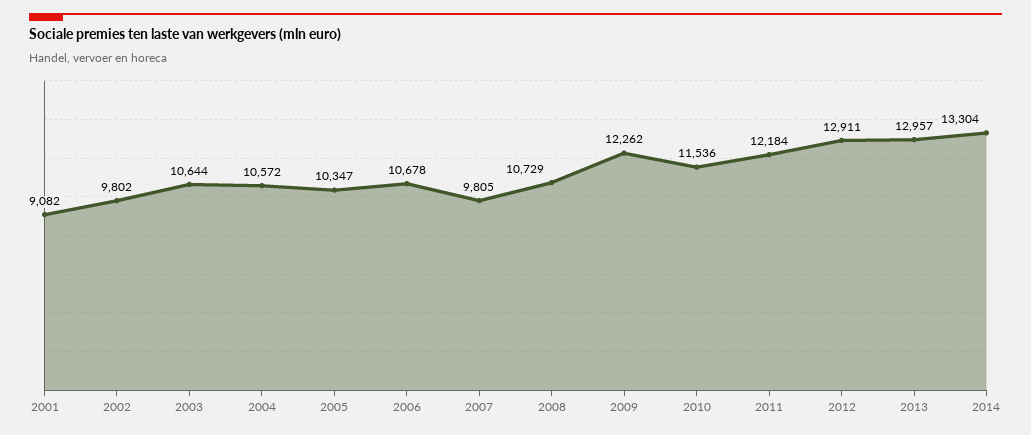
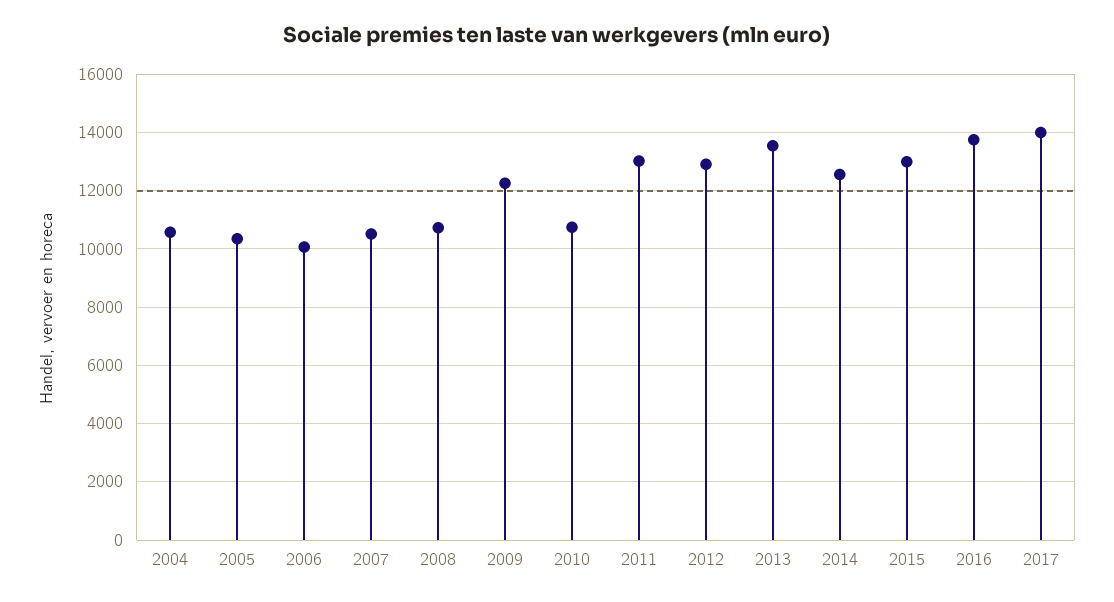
2001: 9082 -> none
2002: 9802 -> none
2003: 10644 -> none
2006: 10678 -> 10000
2007: 9805 -> 10500
2010: 11536 -> 10750
2011: 12184 -> 13000
2013: 12957 -> 13500
2014: 13304 -> 12500
2015: none -> 13000
2016: none -> 13750
2017: none -> 14000

